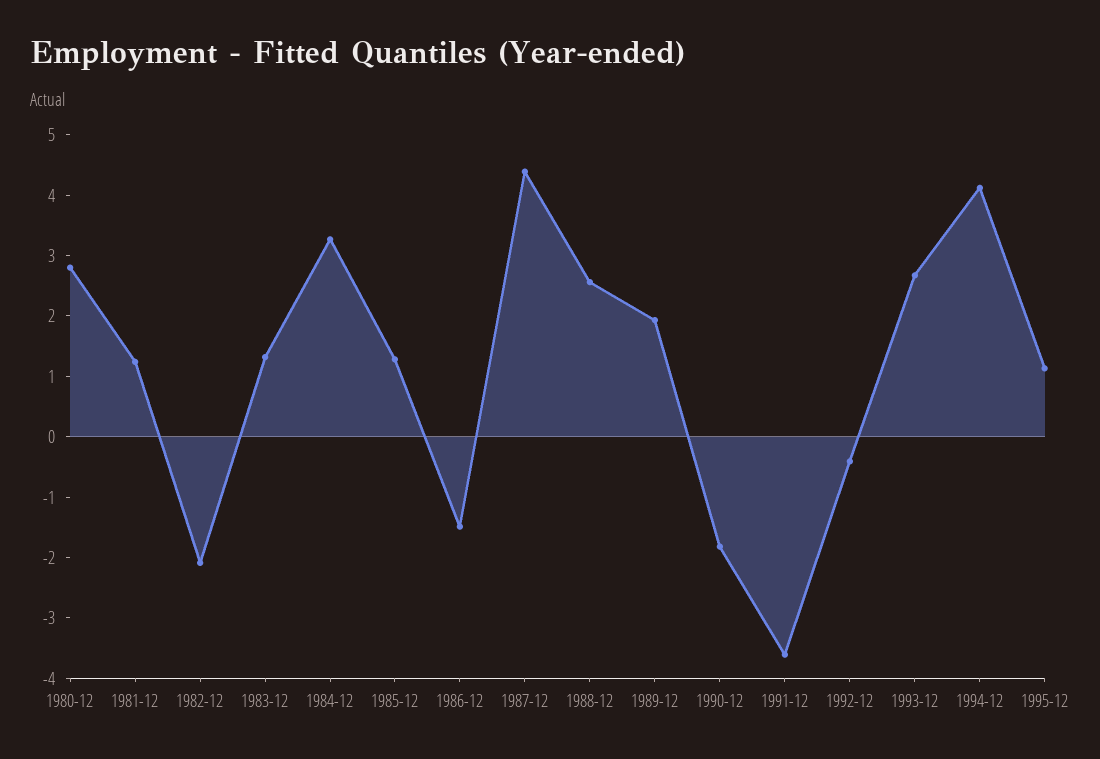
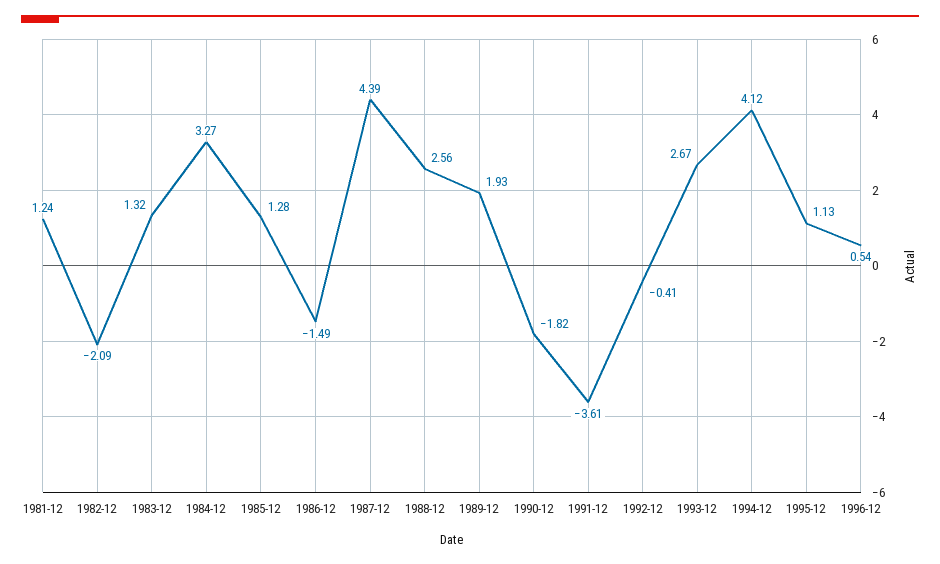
1980-12: 2.8 -> none
1996-12: none -> 0.54

